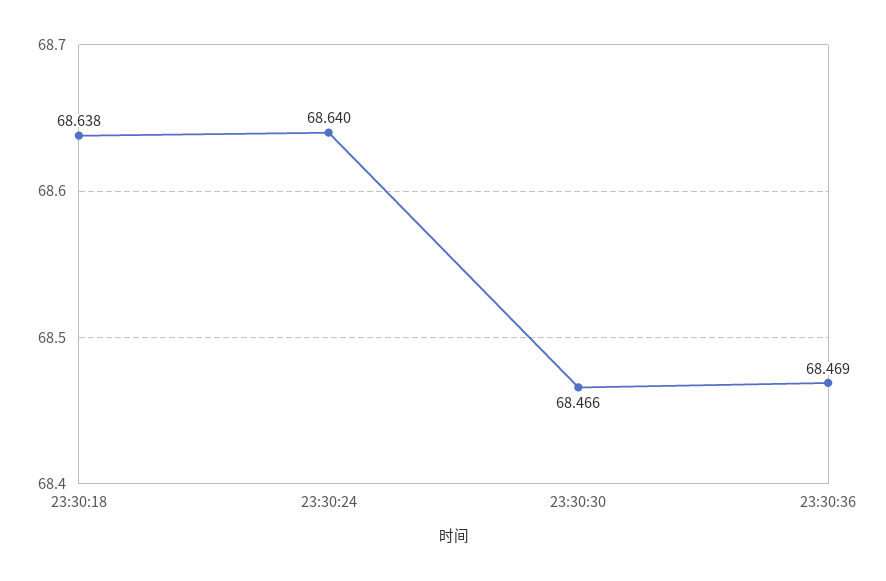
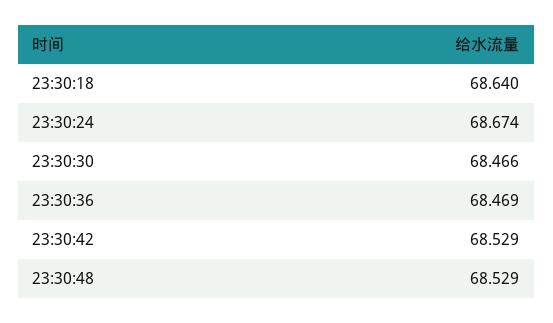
23:30:18: 68.638 -> 68.64
23:30:24: 68.64 -> 68.674
23:30:42: none -> 68.529
23:30:48: none -> 68.529

